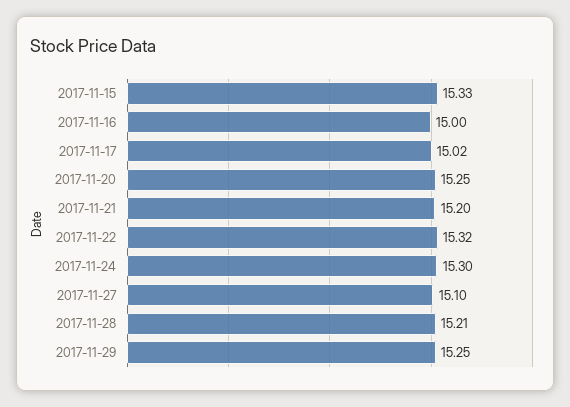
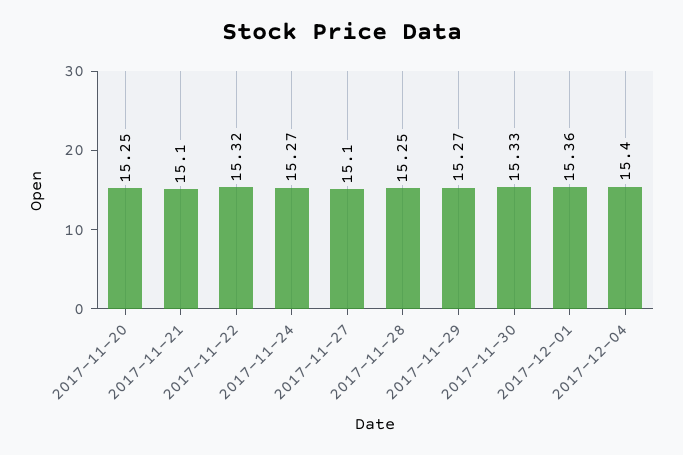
2017-11-15: 15.33 -> none
2017-11-16: 15 -> none
2017-11-17: 15.02 -> none
2017-11-21: 15.2 -> 15.1
2017-11-24: 15.3 -> 15.27
2017-11-28: 15.21 -> 15.25
2017-11-29: 15.25 -> 15.27
2017-11-30: none -> 15.33
2017-12-01: none -> 15.36
2017-12-04: none -> 15.4

